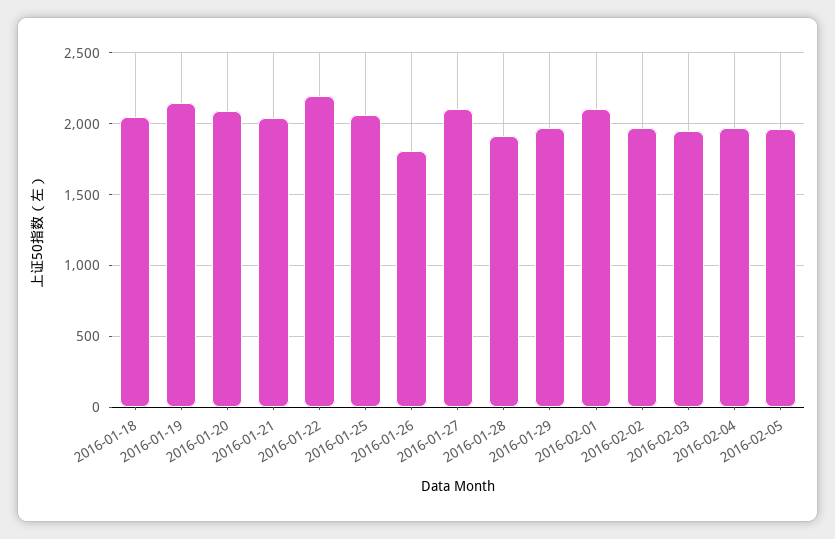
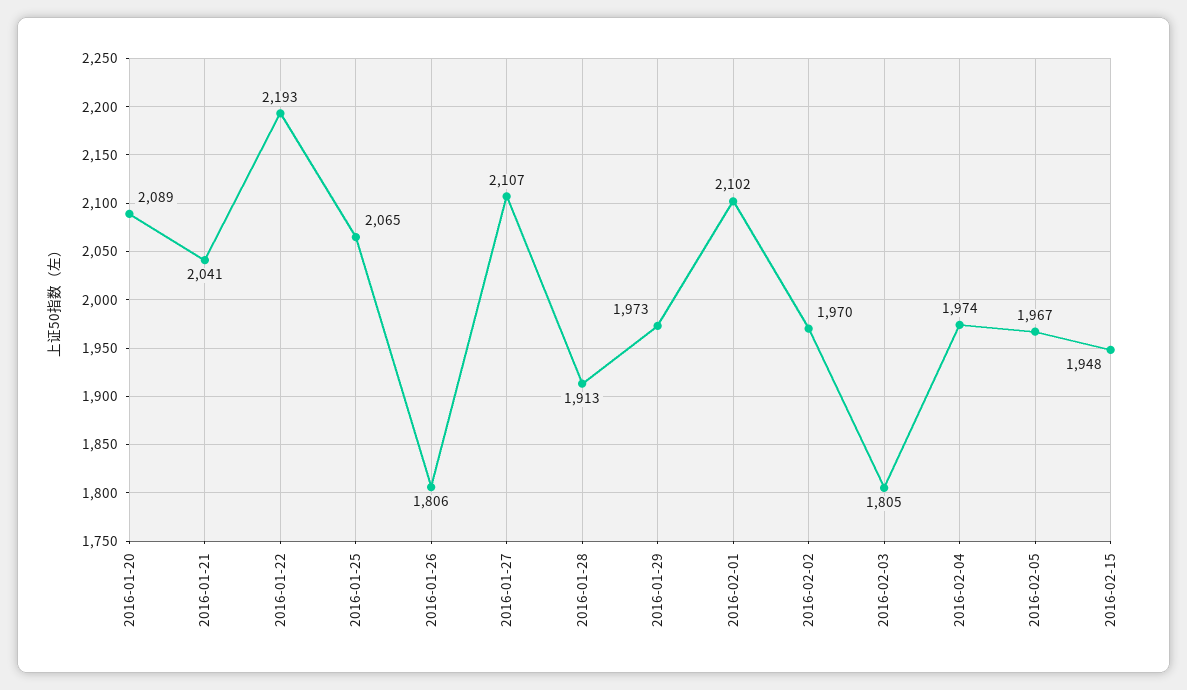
2016-01-18: 2050 -> none
2016-01-19: 2150 -> none
2016-02-03: 1950 -> 1805
2016-02-15: none -> 1948

